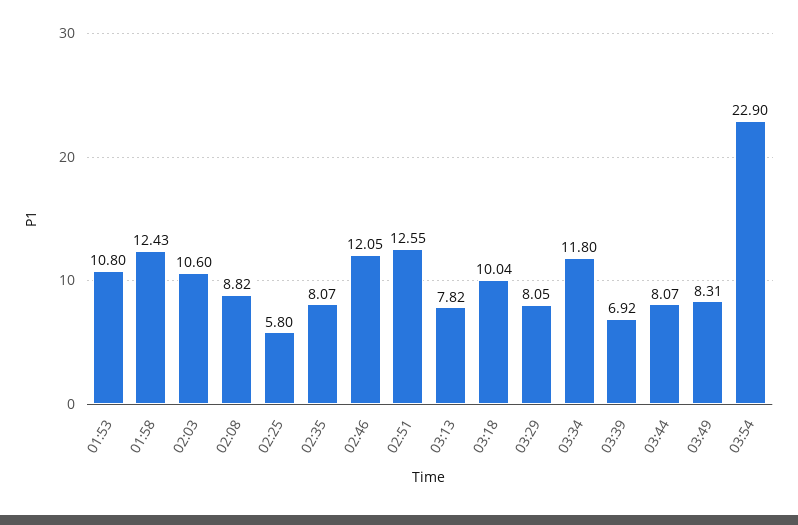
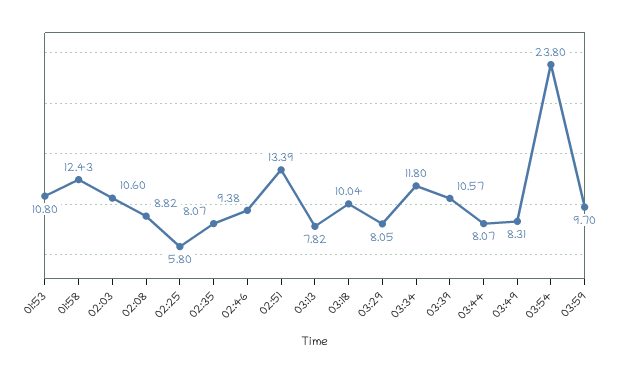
02:46: 12.05 -> 9.38
02:51: 12.55 -> 13.39
03:39: 6.92 -> 10.57
03:54: 22.9 -> 23.8
03:59: none -> 9.7

